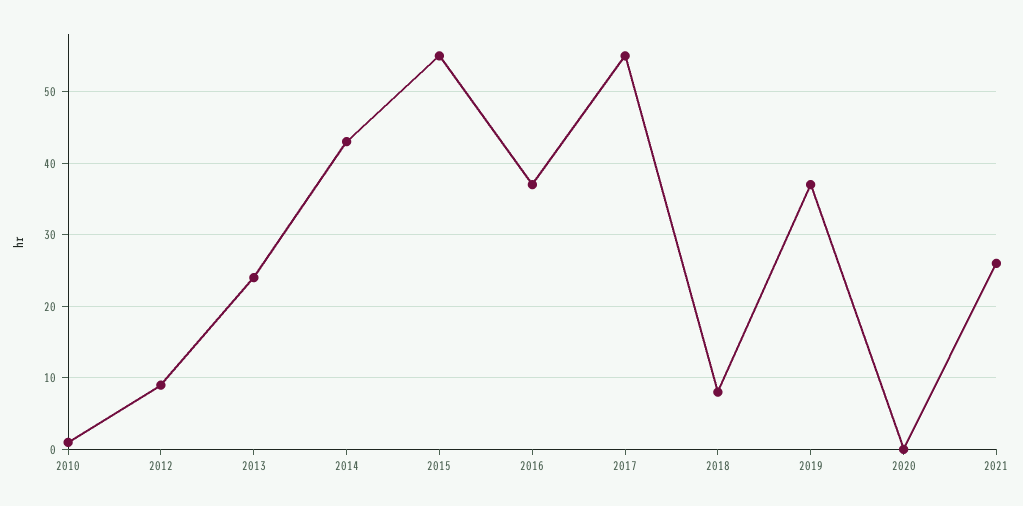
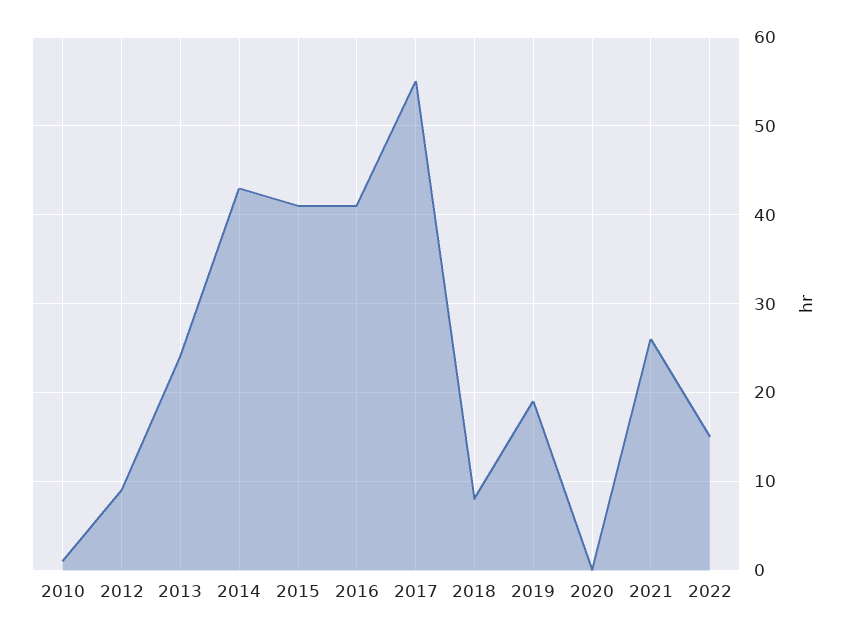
2015: 55 -> 41
2016: 37 -> 41
2019: 37 -> 19
2022: none -> 15

